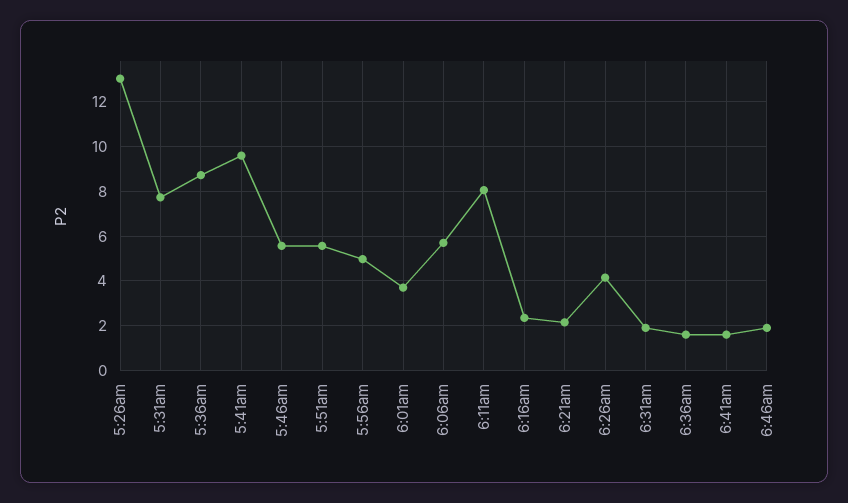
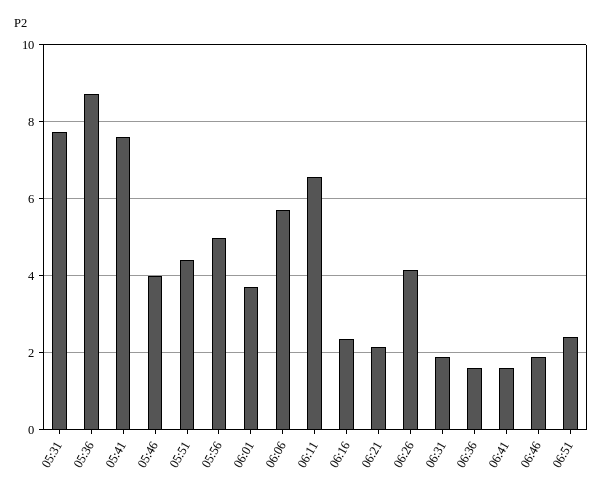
5:26am: 13 -> none
5:41am: 9.5 -> 7.6
5:46am: 5.5 -> 4
5:51am: 5.5 -> 4.4
6:11am: 8 -> 6.6
06:51: none -> 2.4

